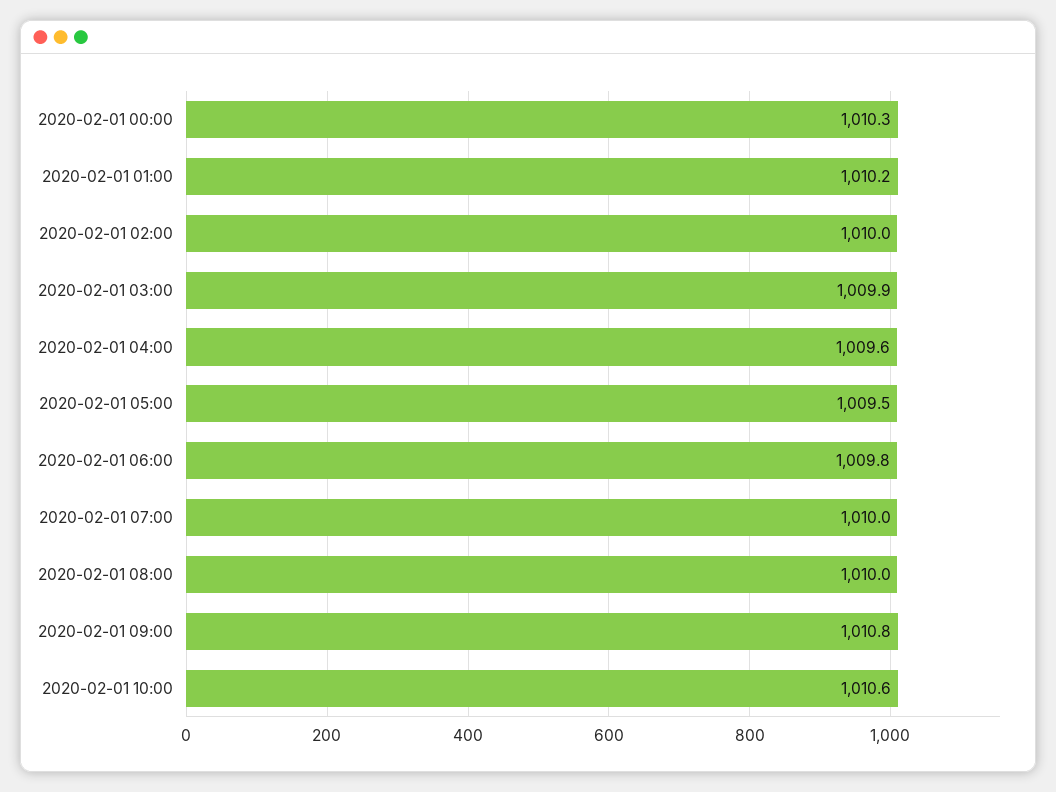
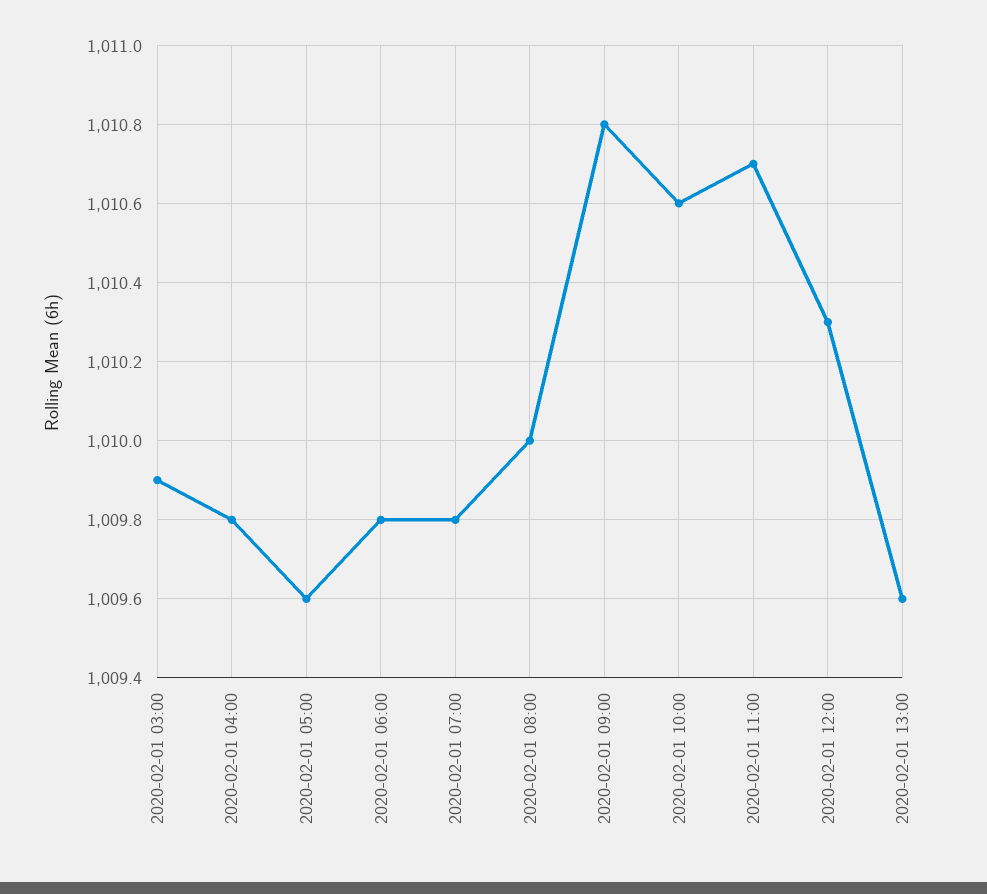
2020-02-01 00:00: 1010.3 -> none
2020-02-01 01:00: 1010.2 -> none
2020-02-01 02:00: 1010 -> none
2020-02-01 04:00: 1009.6 -> 1009.8
2020-02-01 05:00: 1009.5 -> 1009.6
2020-02-01 07:00: 1010 -> 1009.8
2020-02-01 11:00: none -> 1010.7
2020-02-01 12:00: none -> 1010.3
2020-02-01 13:00: none -> 1009.6

